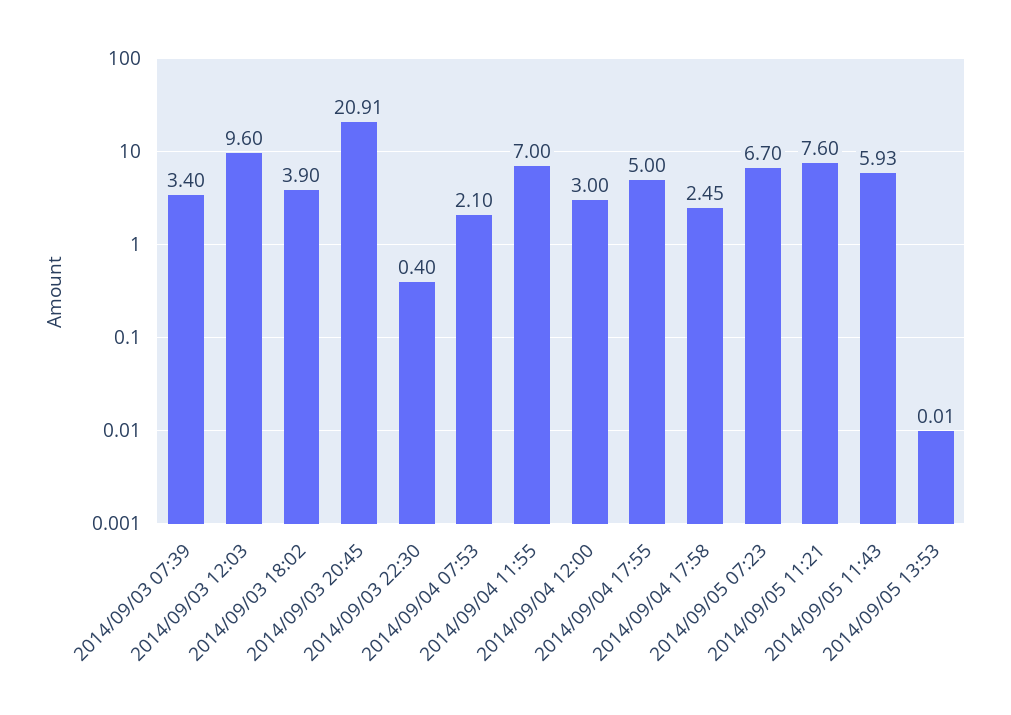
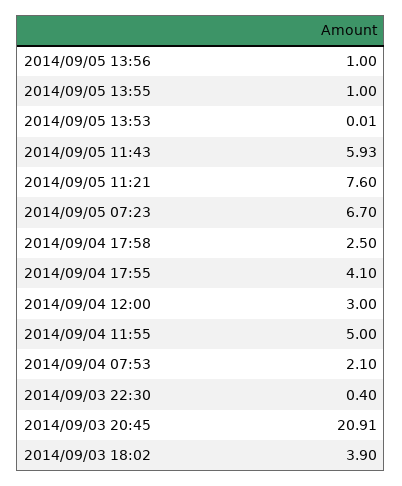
2014/09/03 07:39: 3.4 -> none
2014/09/03 12:03: 9.6 -> none
2014/09/04 11:55: 7 -> 5
2014/09/04 17:55: 5 -> 4.1
2014/09/04 17:58: 2.45 -> 2.5
2014/09/05 13:56: none -> 1
2014/09/05 13:55: none -> 1

